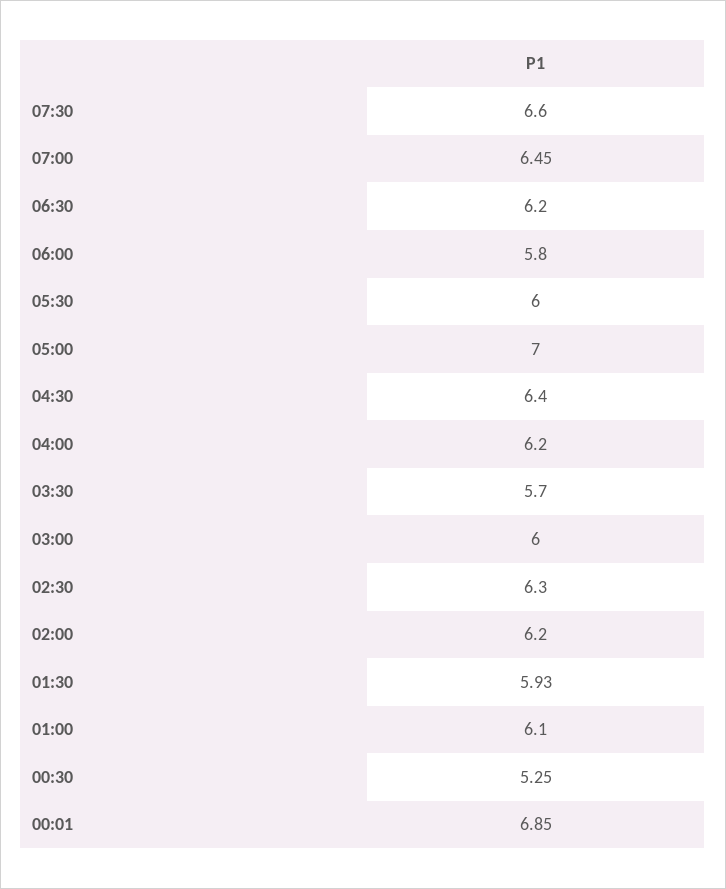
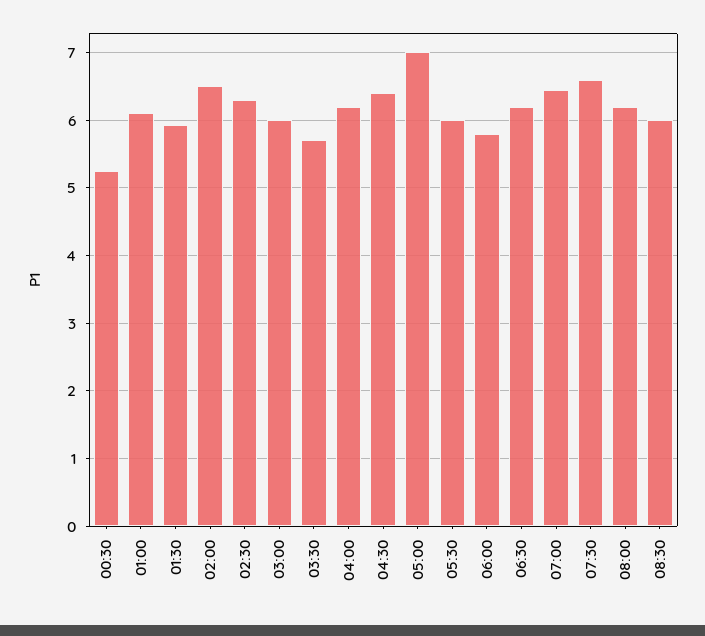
02:00: 6.2 -> 6.5
00:01: 6.85 -> none
08:00: none -> 6.2
08:30: none -> 6

